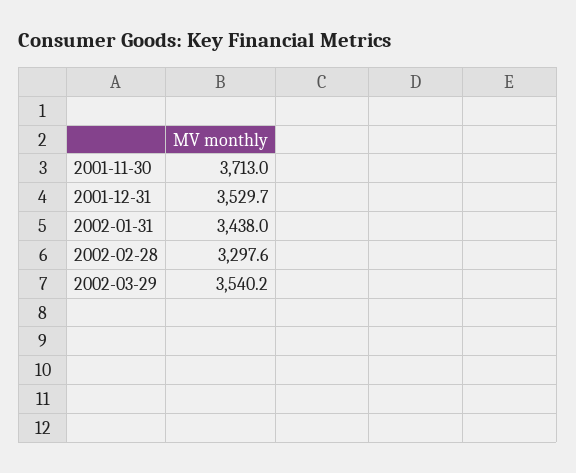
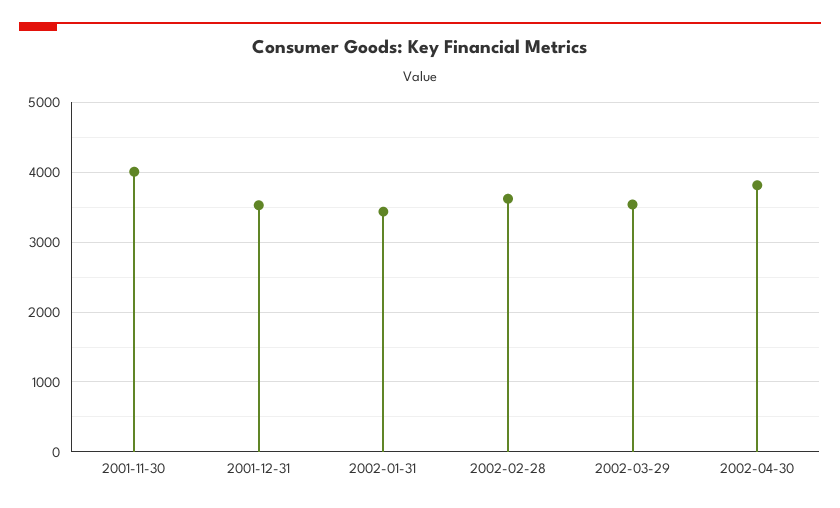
2001-11-30: 3713 -> 4000
2002-02-28: 3297.6 -> 3600
2002-04-30: none -> 3800

